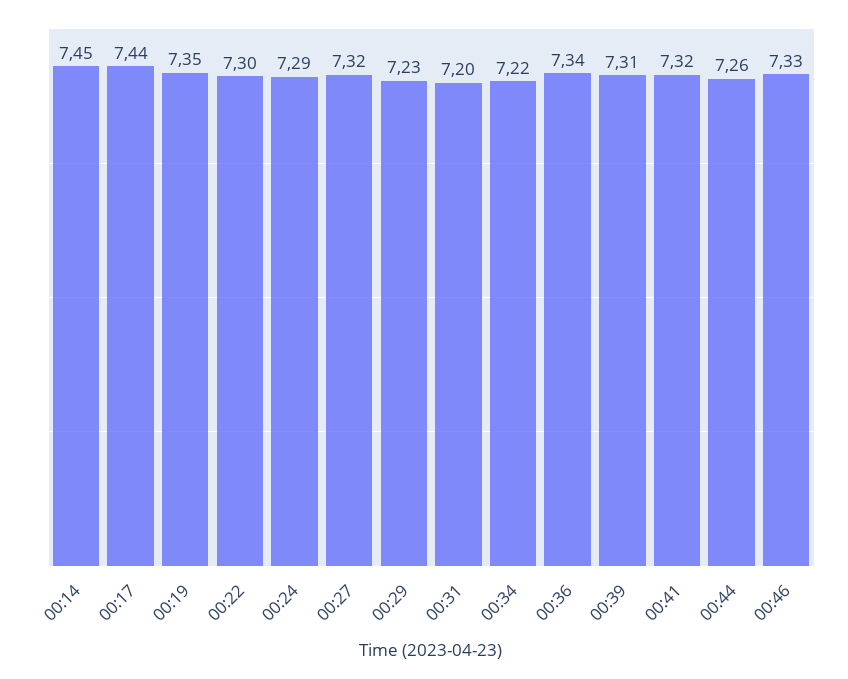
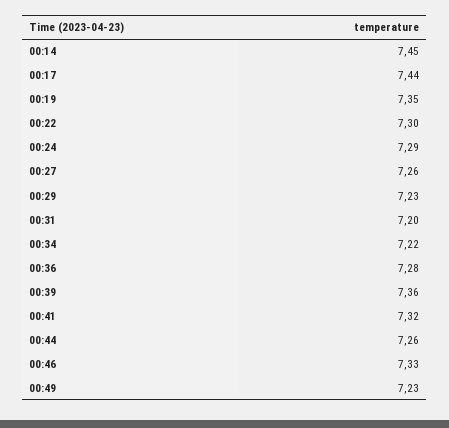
00:27: 7.32 -> 7.26
00:36: 7.34 -> 7.28
00:39: 7.31 -> 7.36
00:49: none -> 7.23

